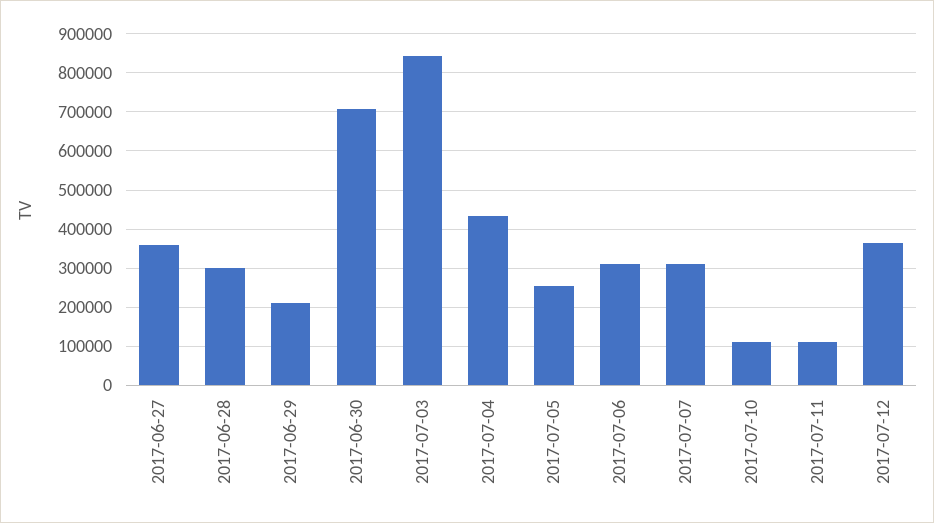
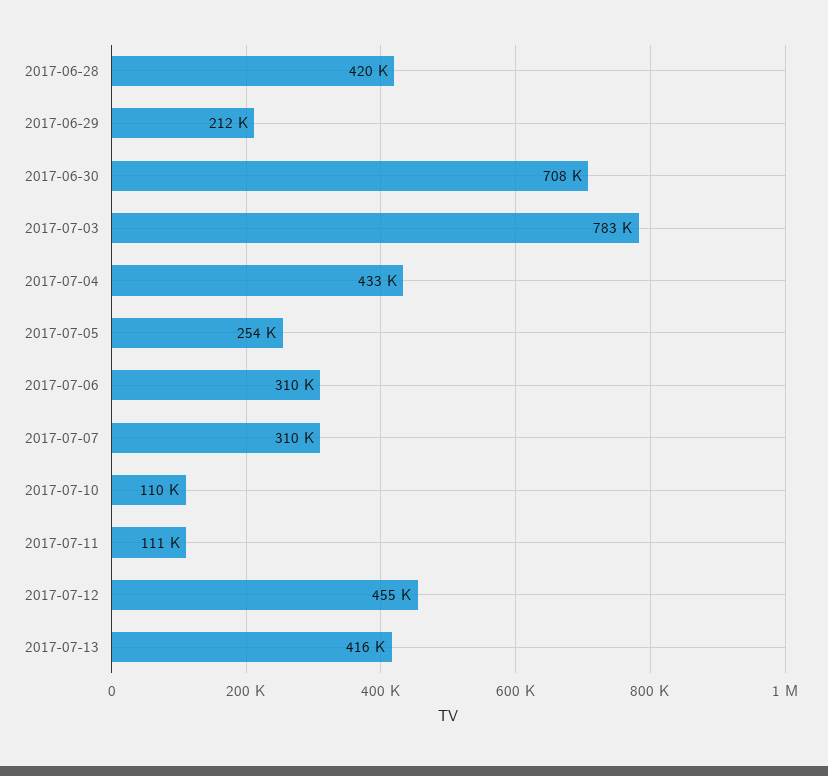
2017-06-27: 360000 -> none
2017-06-28: 300000 -> 420000
2017-07-03: 840000 -> 783000
2017-07-12: 360000 -> 455000
2017-07-13: none -> 416000

